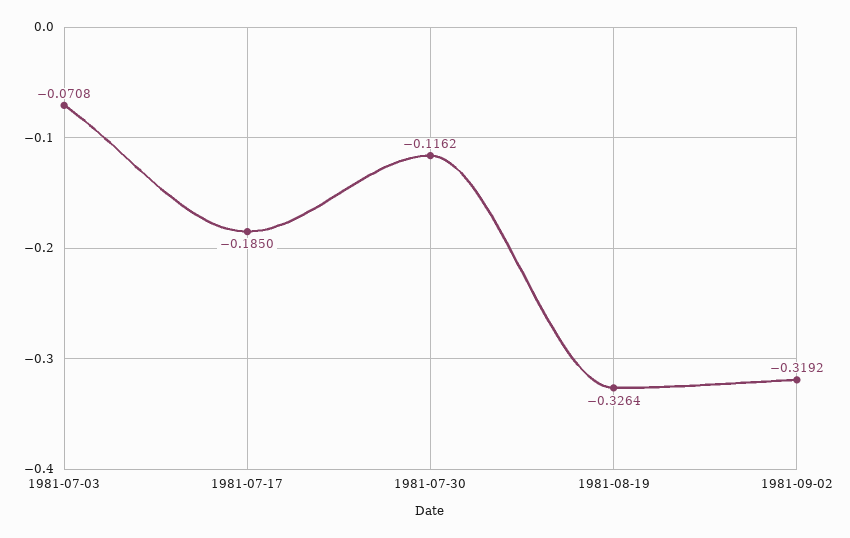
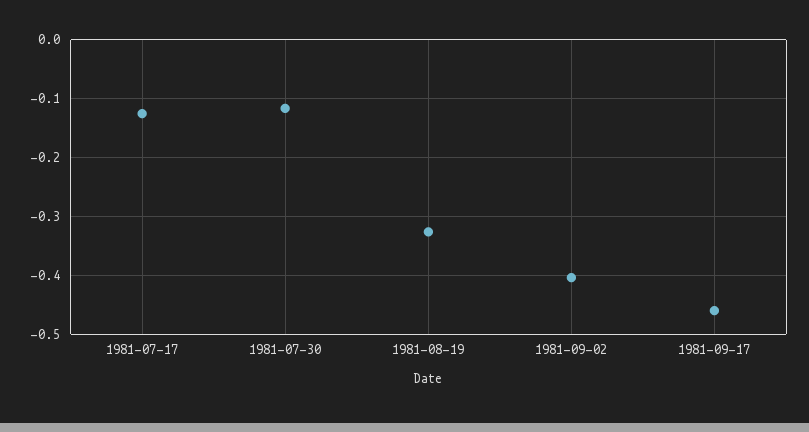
1981-07-03: -0.0708 -> none
1981-07-17: -0.185 -> -0.12
1981-09-02: -0.3192 -> -0.4
1981-09-17: none -> -0.46

